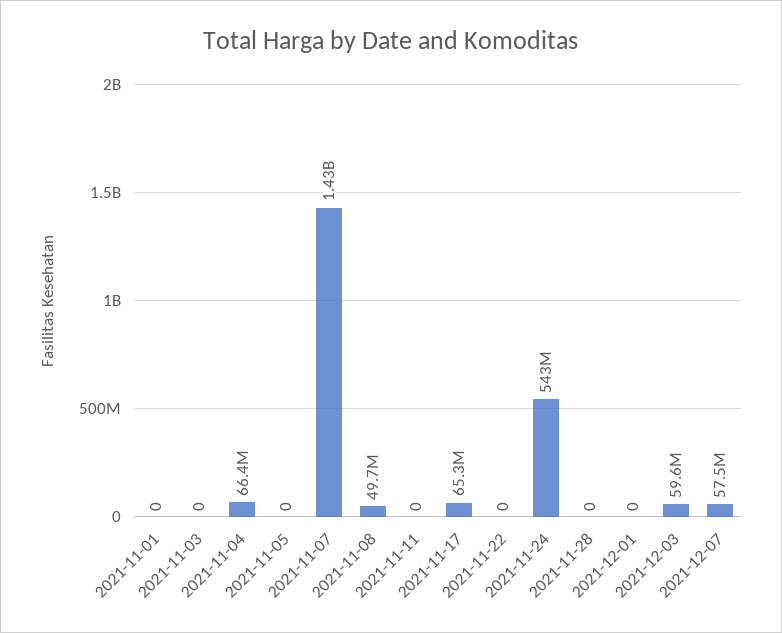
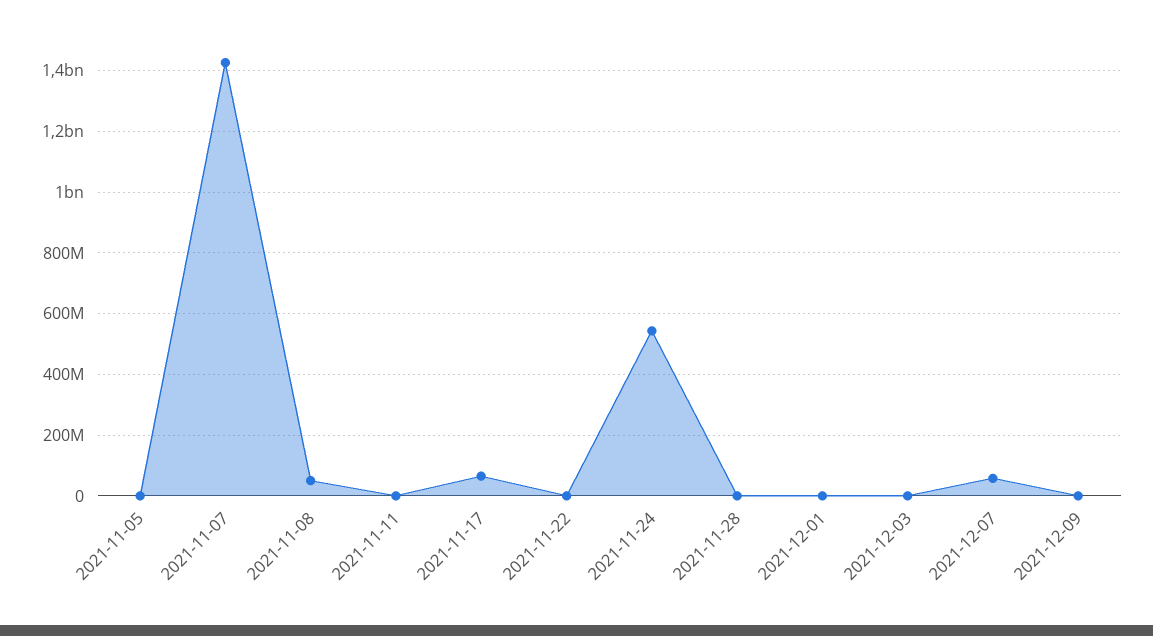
2021-11-01: 0 -> none
2021-11-03: 0 -> none
2021-11-04: 66400000 -> none
2021-12-03: 59600000 -> 0
2021-12-09: none -> 0

